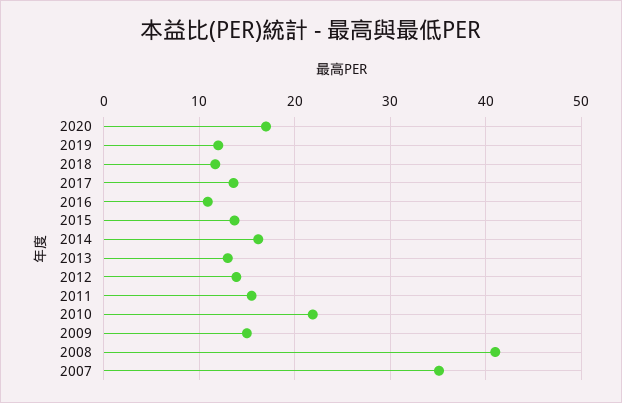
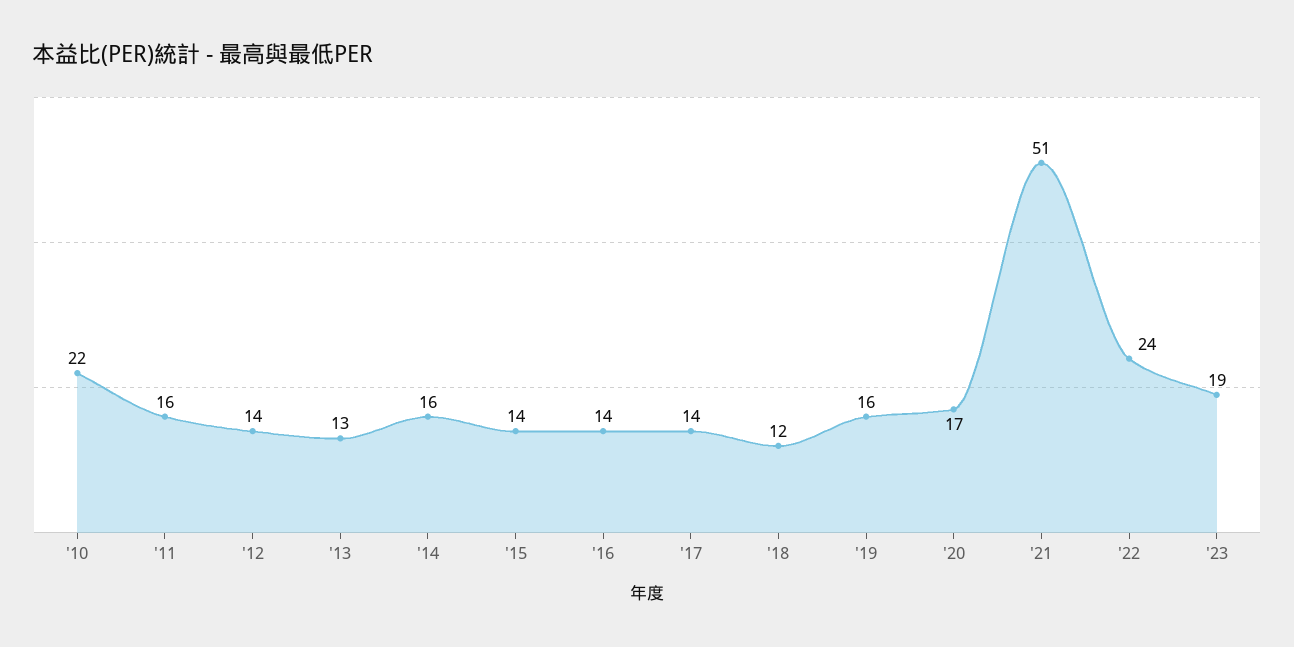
2019: 12 -> 16
2016: 11 -> 14
2009: 15 -> none
2008: 41 -> none
2007: 35 -> none
'21: none -> 51
'22: none -> 24
'23: none -> 19

